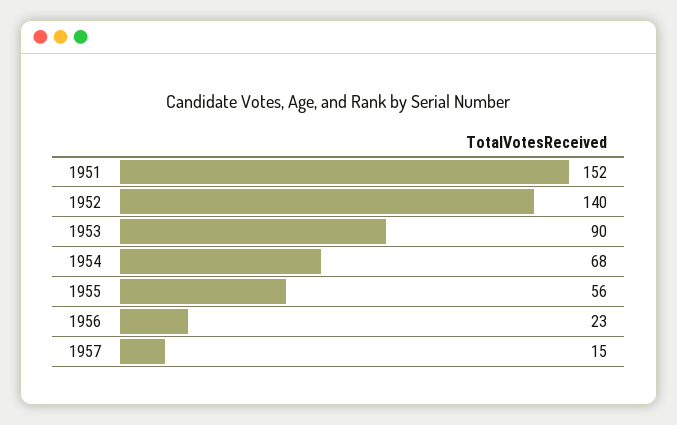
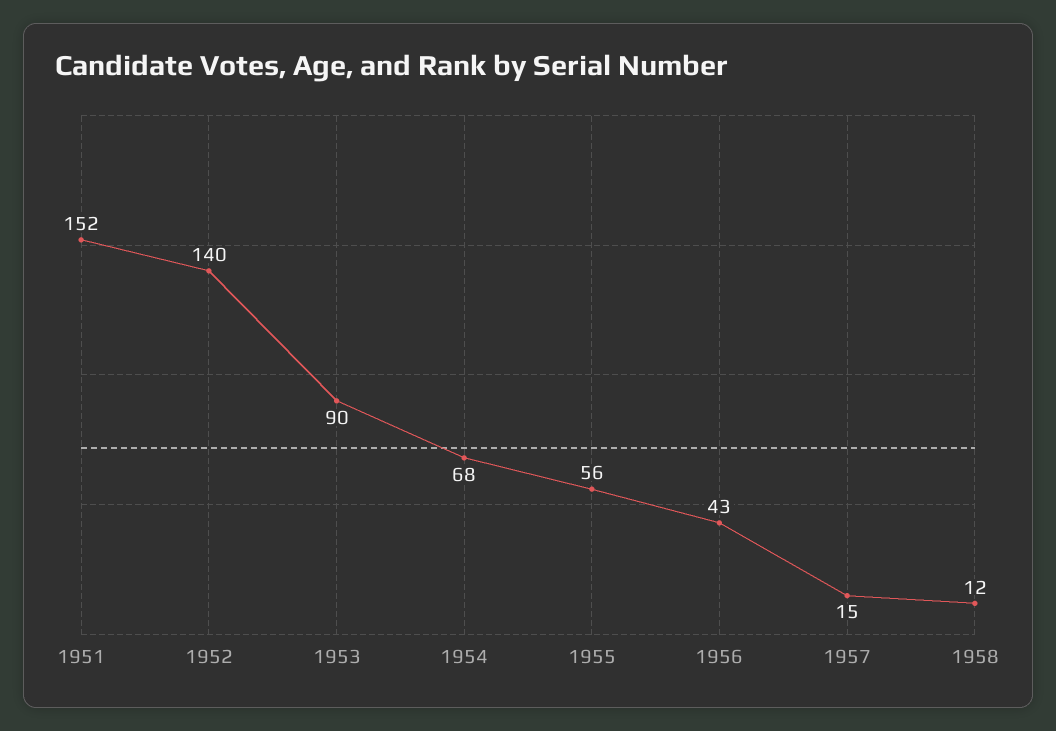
1956: 23 -> 43
1958: none -> 12

